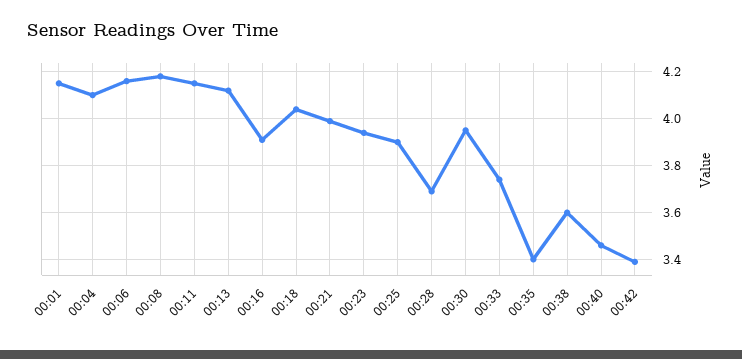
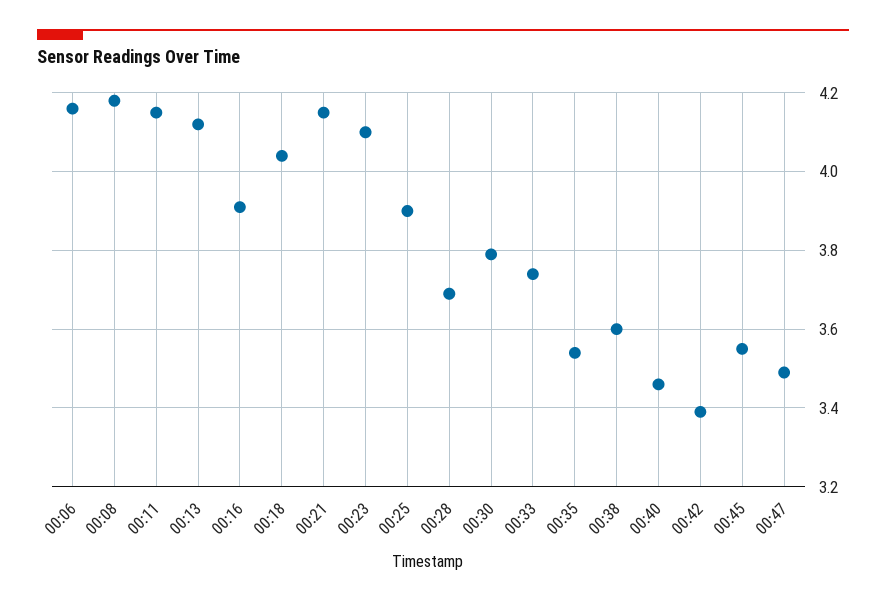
00:01: 4.15 -> none
00:04: 4.1 -> none
00:21: 4 -> 4.15
00:23: 3.95 -> 4.1
00:30: 3.95 -> 3.8
00:35: 3.4 -> 3.55
00:45: none -> 3.55
00:47: none -> 3.5

